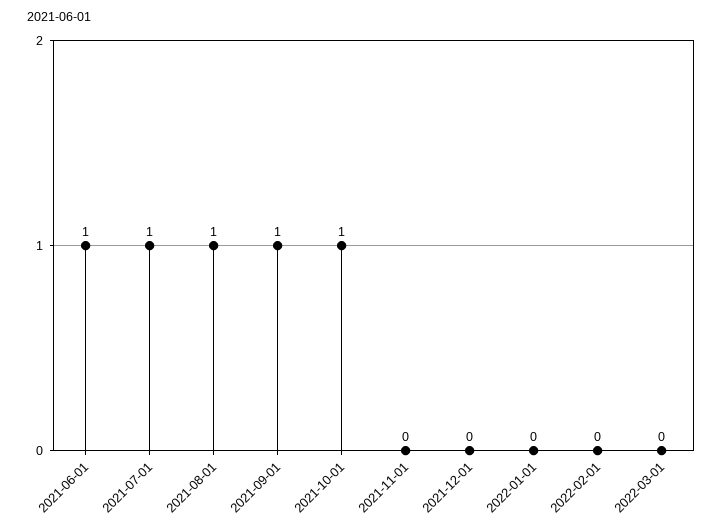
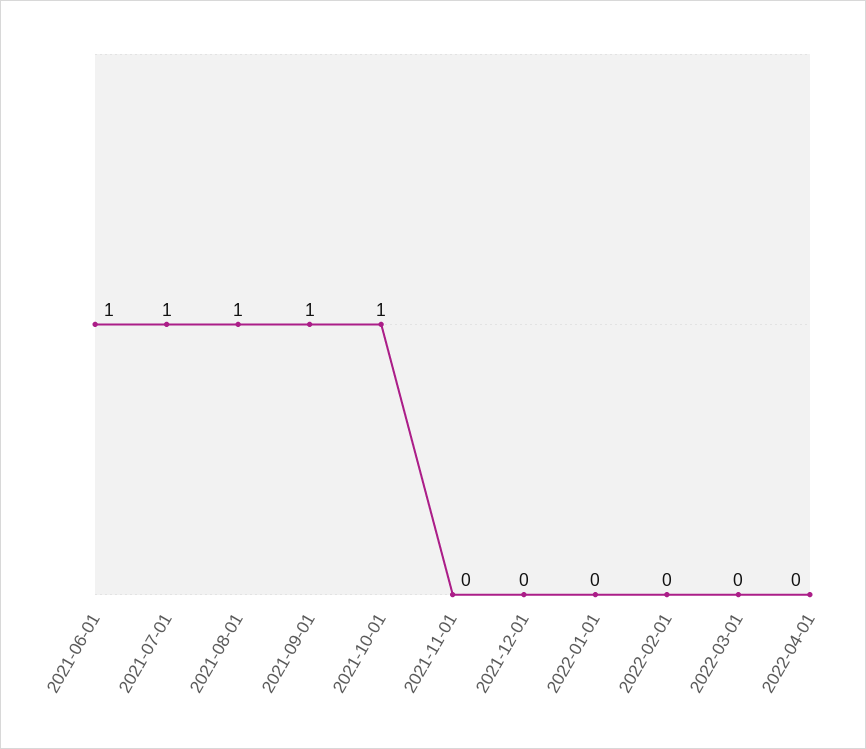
2022-04-01: none -> 0

